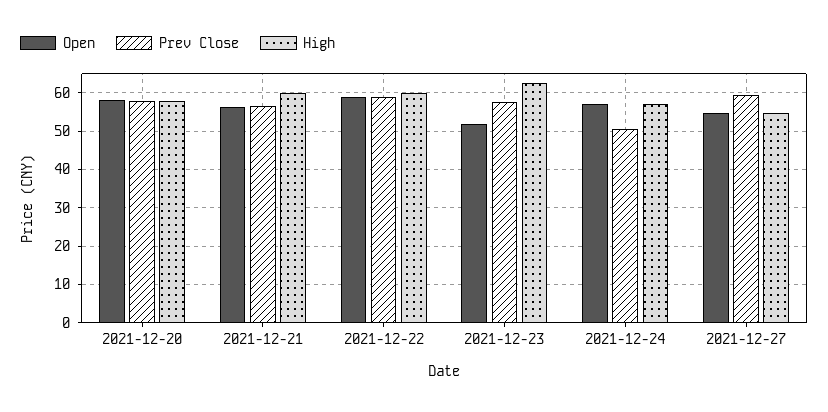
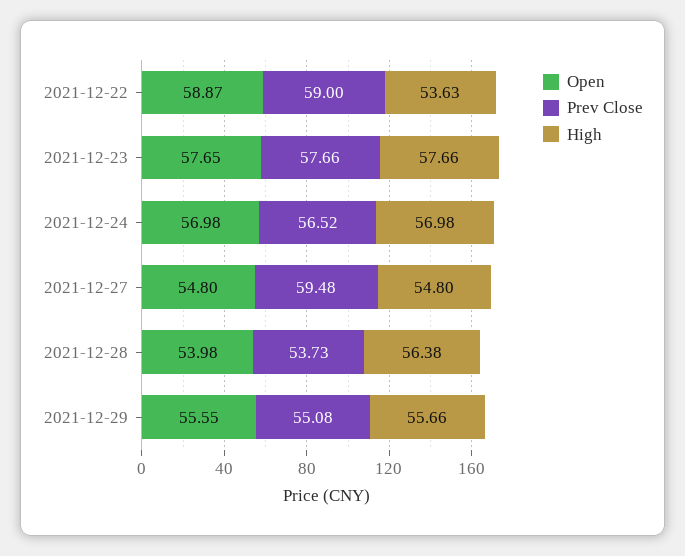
Open, 2021-12-20: 58 -> none
Prev Close, 2021-12-20: 58 -> none
High, 2021-12-20: 58 -> none
Open, 2021-12-21: 56 -> none
Prev Close, 2021-12-21: 56 -> none
High, 2021-12-21: 60 -> none
High, 2021-12-22: 60 -> 53.63
Open, 2021-12-23: 52 -> 57.65
High, 2021-12-23: 62 -> 57.66
Prev Close, 2021-12-24: 50 -> 56.52
Open, 2021-12-28: none -> 53.98
Prev Close, 2021-12-28: none -> 53.73
High, 2021-12-28: none -> 56.38
Open, 2021-12-29: none -> 55.55
Prev Close, 2021-12-29: none -> 55.08
High, 2021-12-29: none -> 55.66

